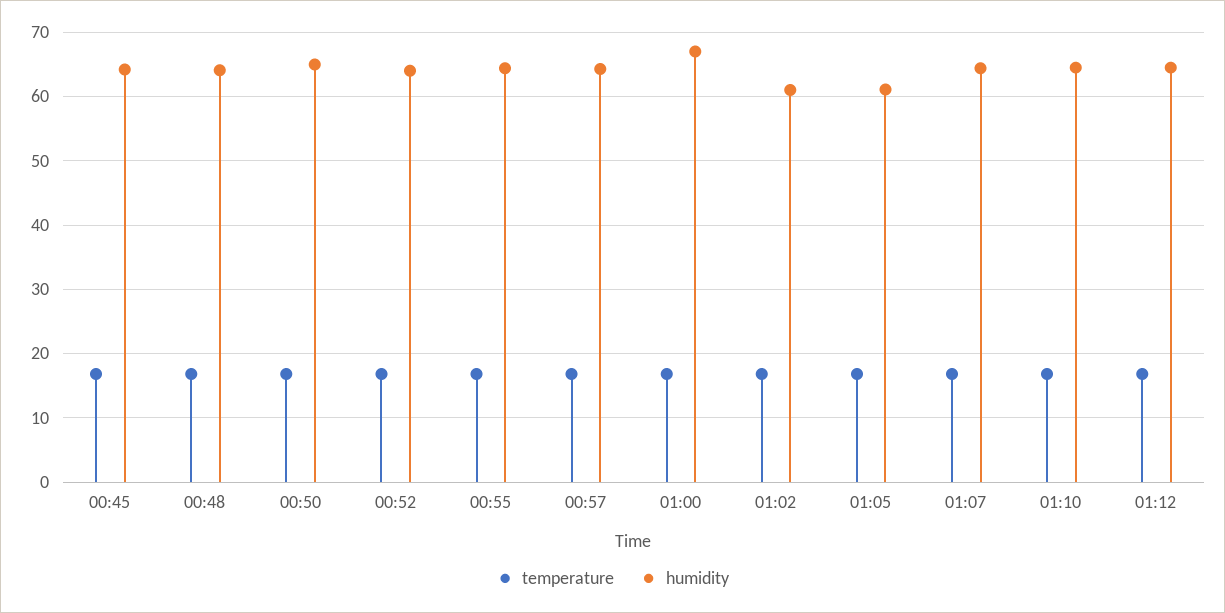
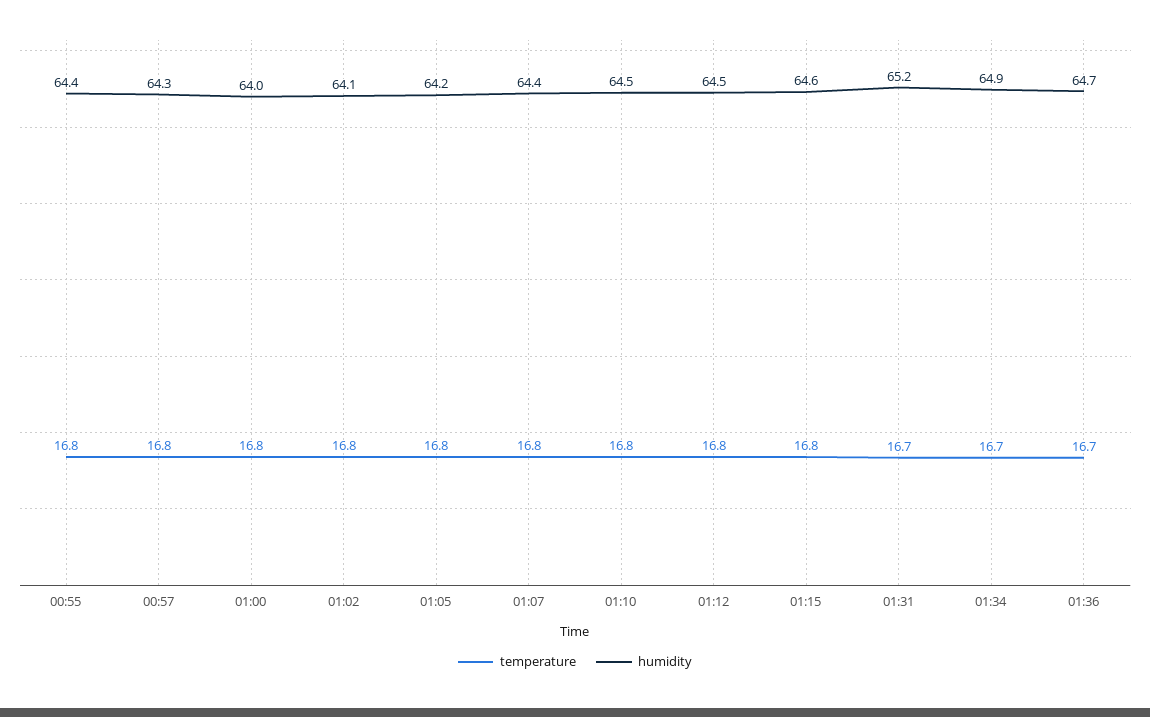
temperature, 00:45: 17 -> none
humidity, 00:45: 64 -> none
temperature, 00:48: 17 -> none
humidity, 00:48: 64 -> none
temperature, 00:50: 17 -> none
humidity, 00:50: 65 -> none
temperature, 00:52: 17 -> none
humidity, 00:52: 64 -> none
humidity, 01:00: 67 -> 64
humidity, 01:02: 61 -> 64.1
humidity, 01:05: 61 -> 64.2
temperature, 01:15: none -> 16.8
humidity, 01:15: none -> 64.6
temperature, 01:31: none -> 16.7
humidity, 01:31: none -> 65.2
temperature, 01:34: none -> 16.7
humidity, 01:34: none -> 64.9
temperature, 01:36: none -> 16.7
humidity, 01:36: none -> 64.7

